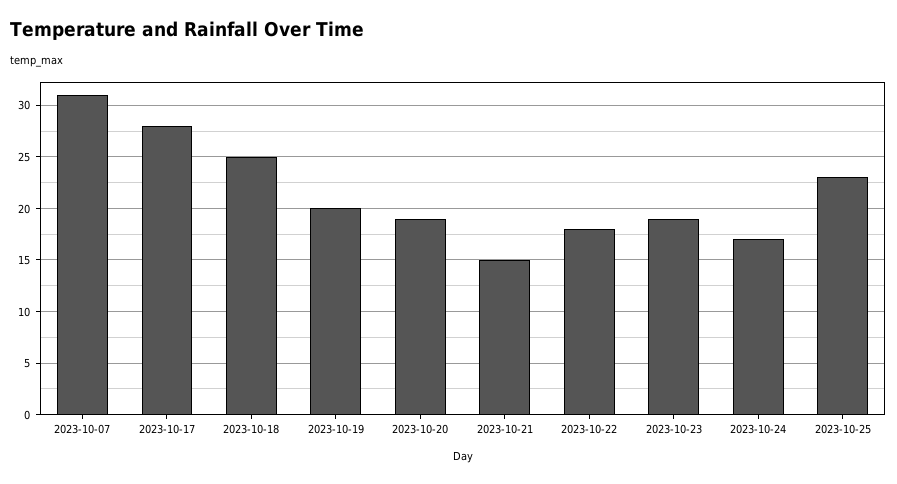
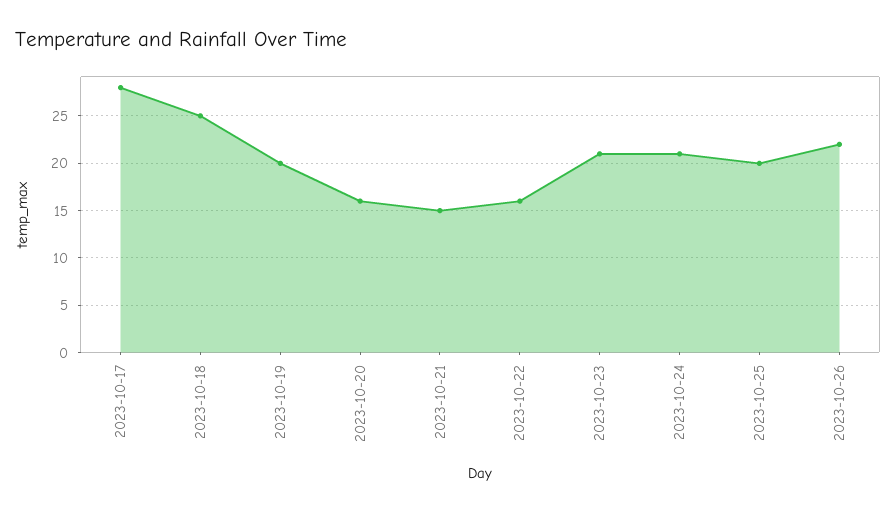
2023-10-07: 31 -> none
2023-10-20: 19 -> 16
2023-10-22: 18 -> 16
2023-10-23: 19 -> 21
2023-10-24: 17 -> 21
2023-10-25: 23 -> 20
2023-10-26: none -> 22

